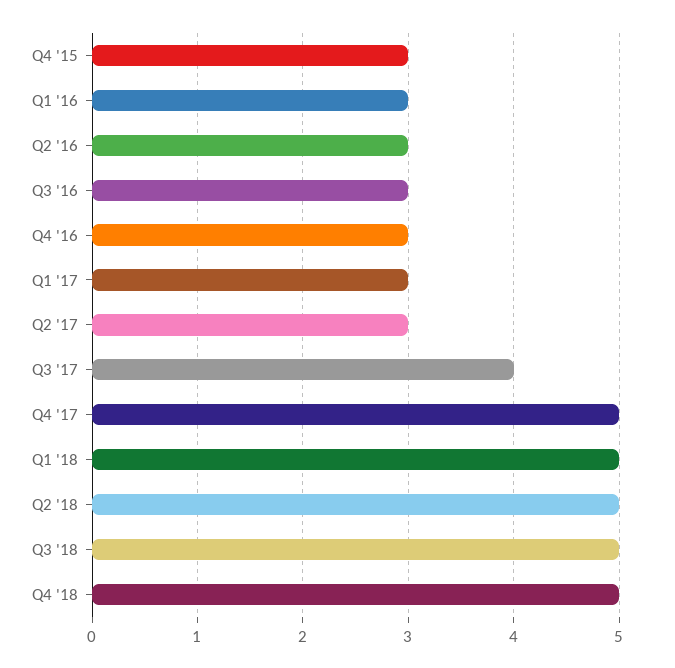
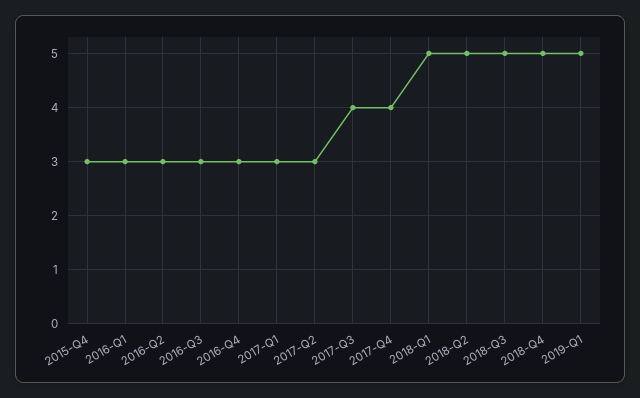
Q4 '17: 5 -> 4
2019-Q1: none -> 5

